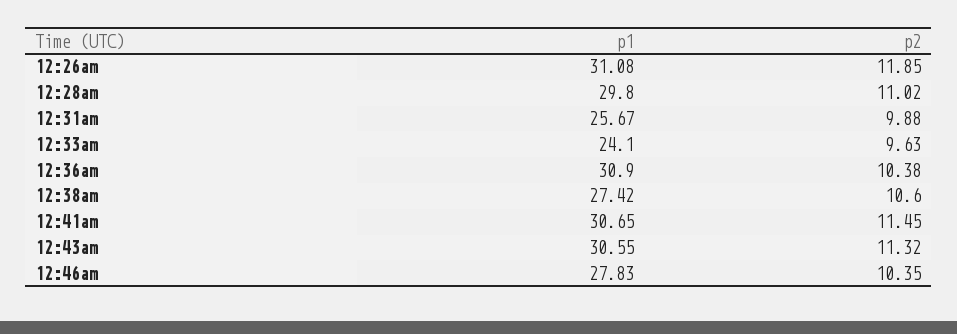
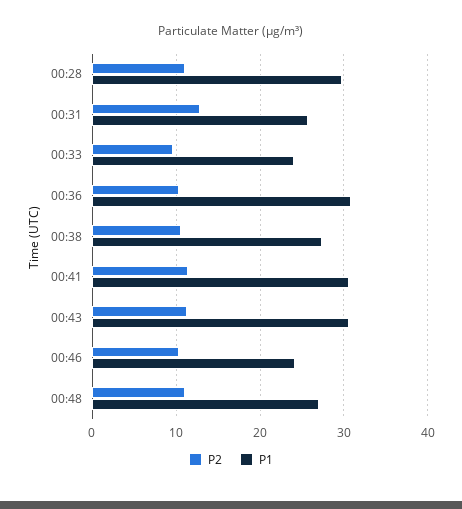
p1, 12:26am: 31.08 -> none
p2, 12:26am: 11.85 -> none
p2, 12:31am: 9.88 -> 13
p1, 12:46am: 27.83 -> 24
p2, 00:48: none -> 11
p1, 00:48: none -> 27

